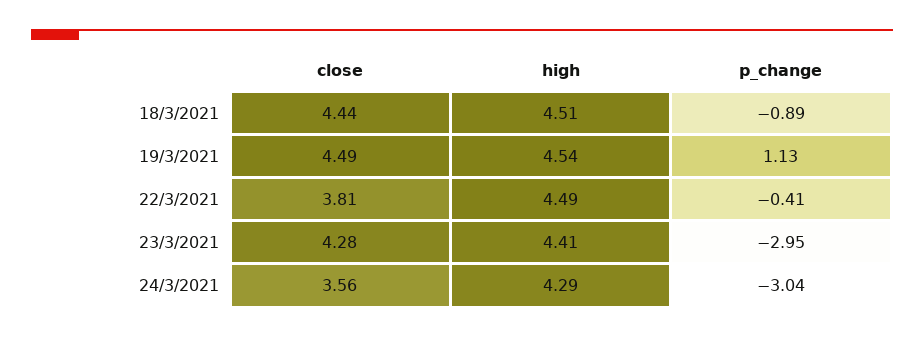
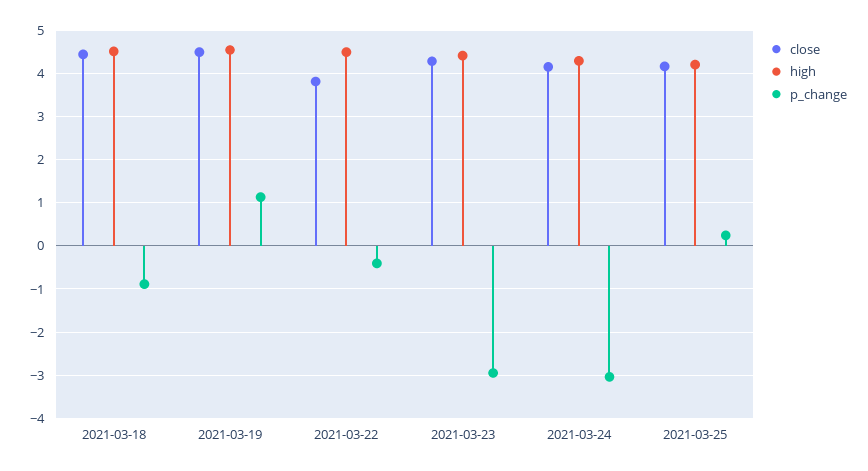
close, 24/3/2021: 3.56 -> 4.2
close, 2021-03-25: none -> 4.2
high, 2021-03-25: none -> 4.2
p_change, 2021-03-25: none -> 0.2

